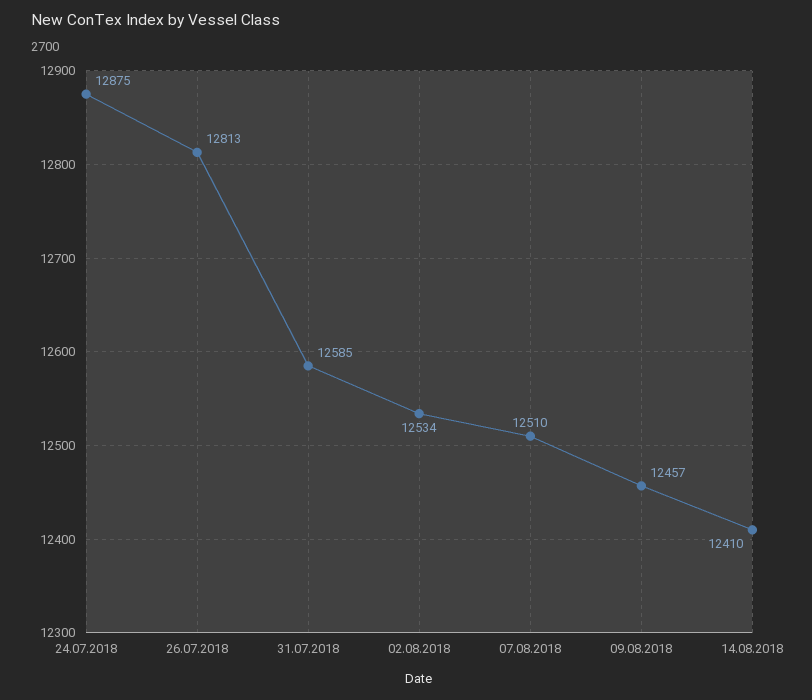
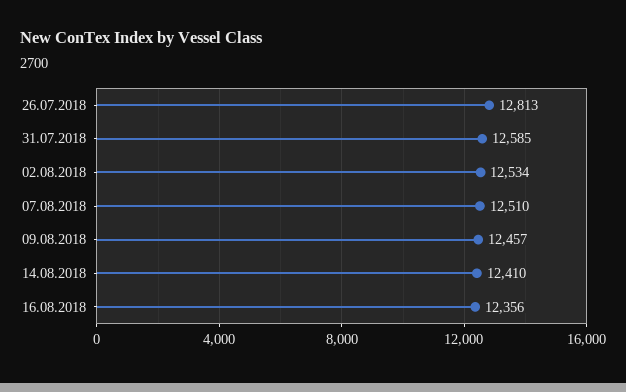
24.07.2018: 12875 -> none
16.08.2018: none -> 12356

